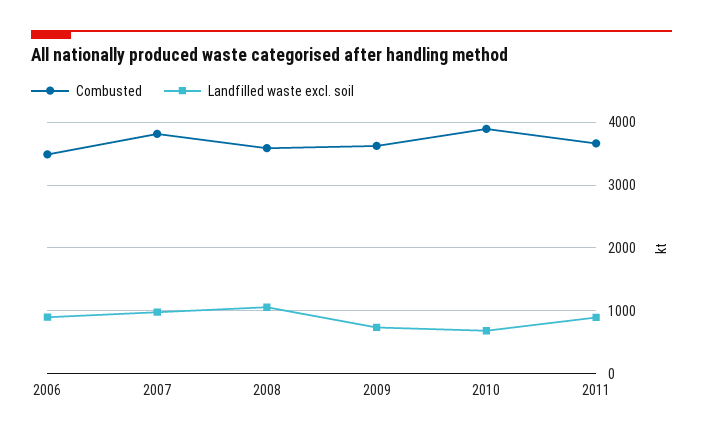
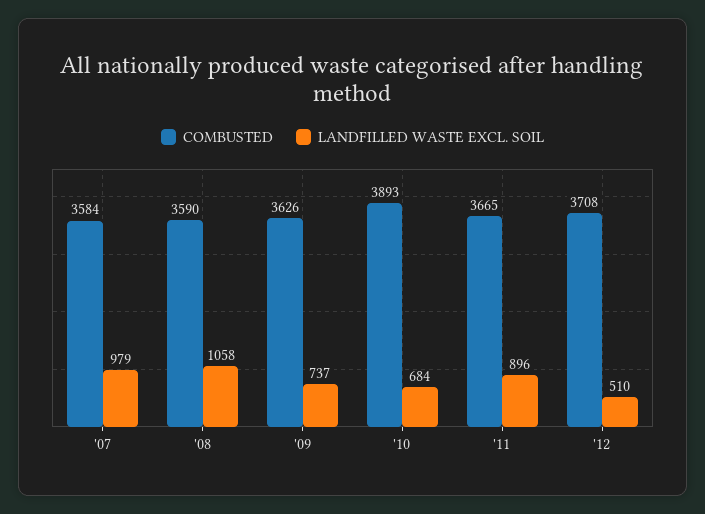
Combusted, 2006: 3500 -> none
Landfilled waste excl. soil, 2006: 900 -> none
Combusted, 2007: 3800 -> 3584
Combusted, '12: none -> 3708
Landfilled waste excl. soil, '12: none -> 510

